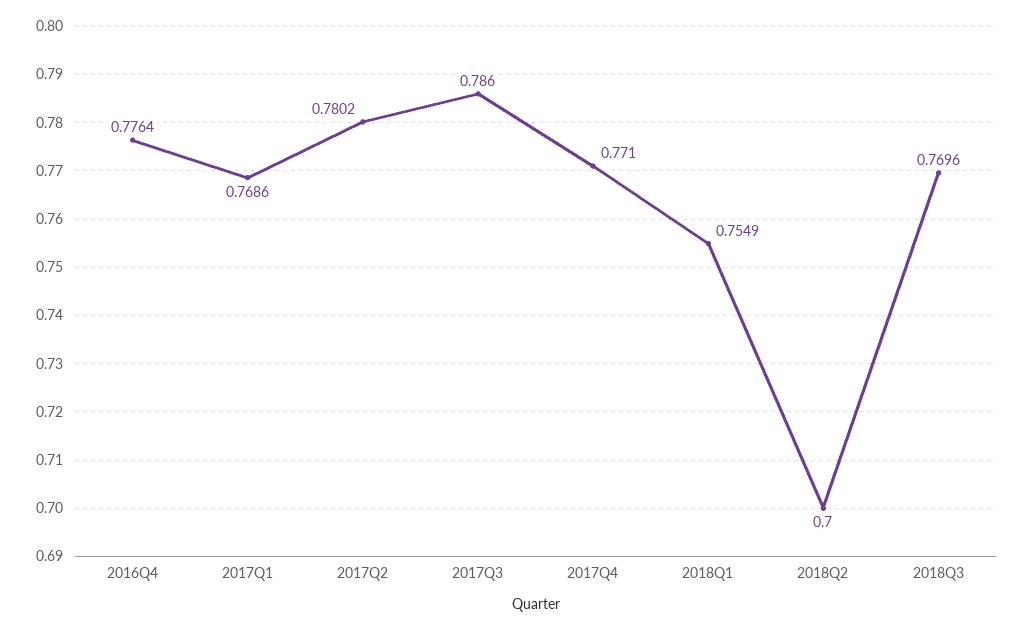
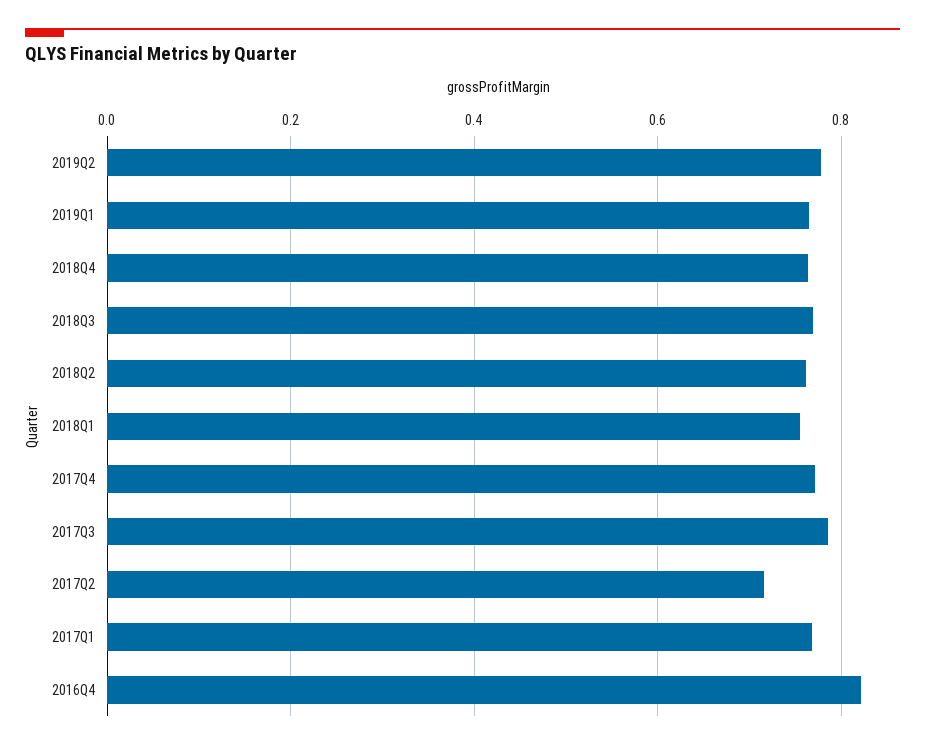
2016Q4: 0.7764 -> 0.82
2017Q2: 0.7802 -> 0.72
2018Q2: 0.7 -> 0.76
2019Q2: none -> 0.78
2019Q1: none -> 0.76
2018Q4: none -> 0.76

